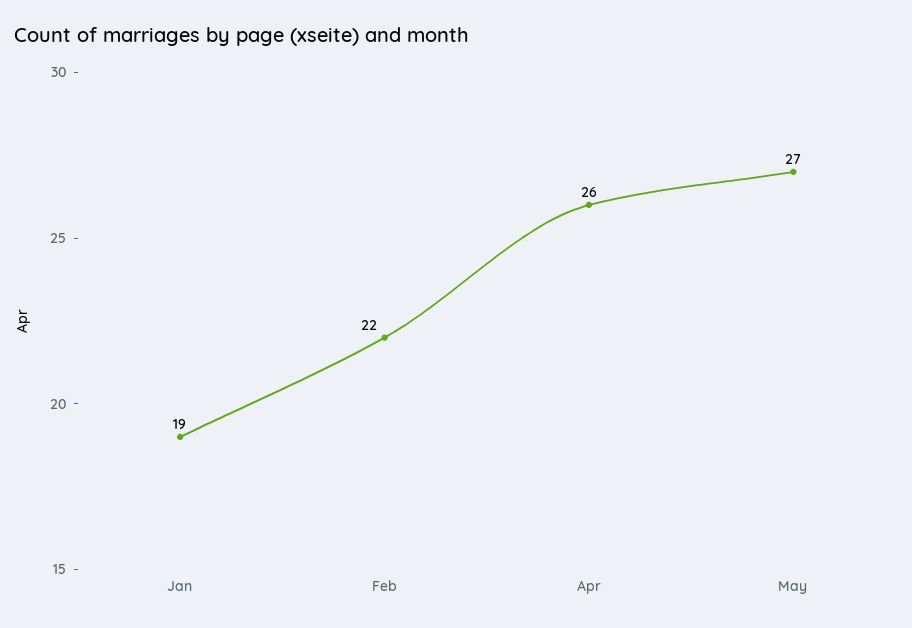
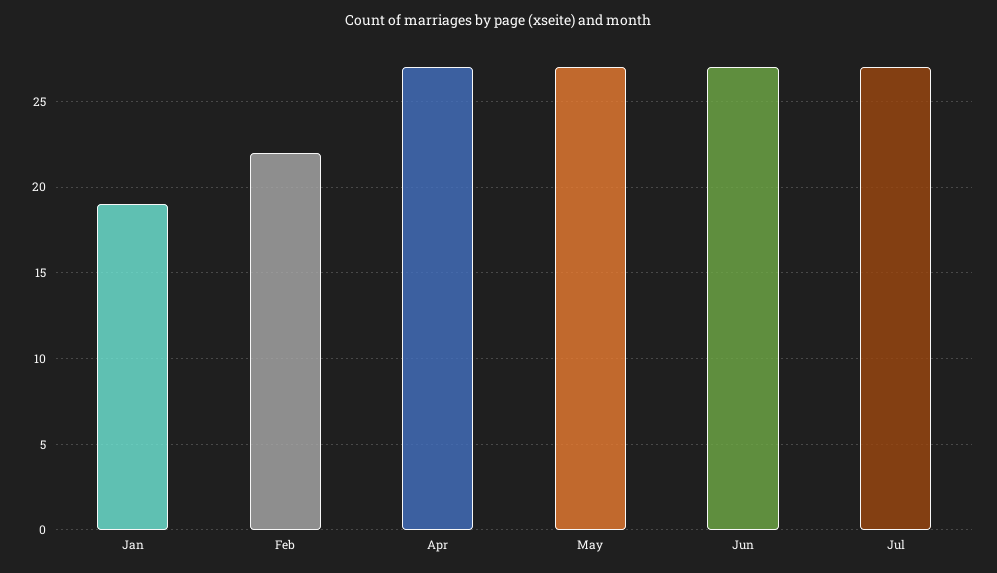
Apr: 26 -> 27
Jun: none -> 27
Jul: none -> 27

